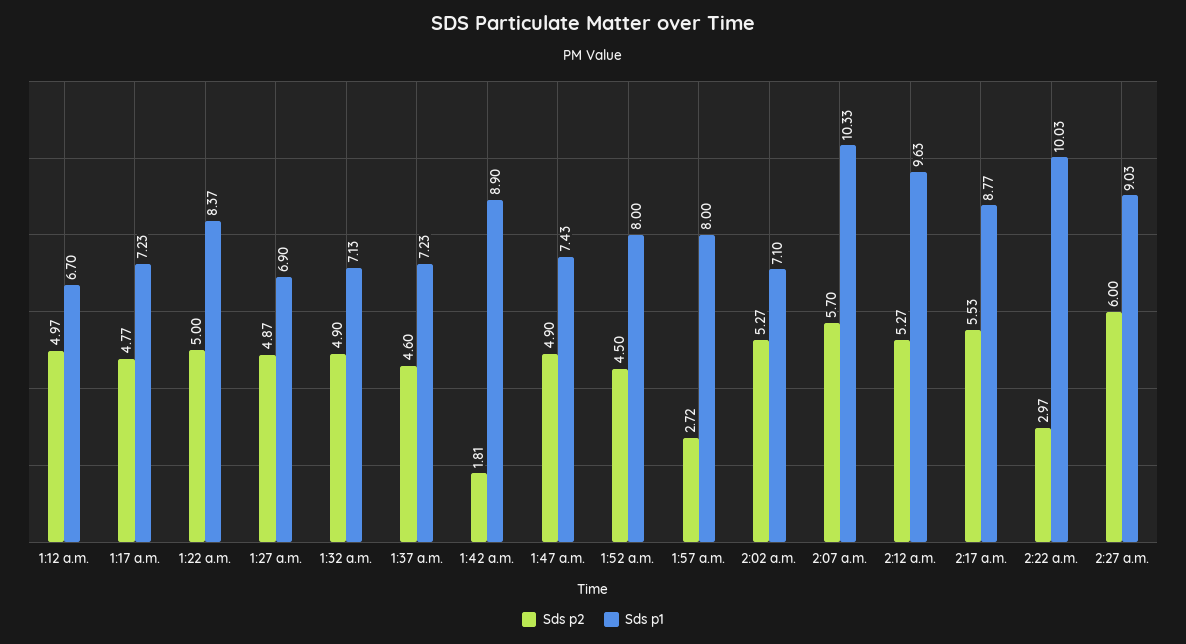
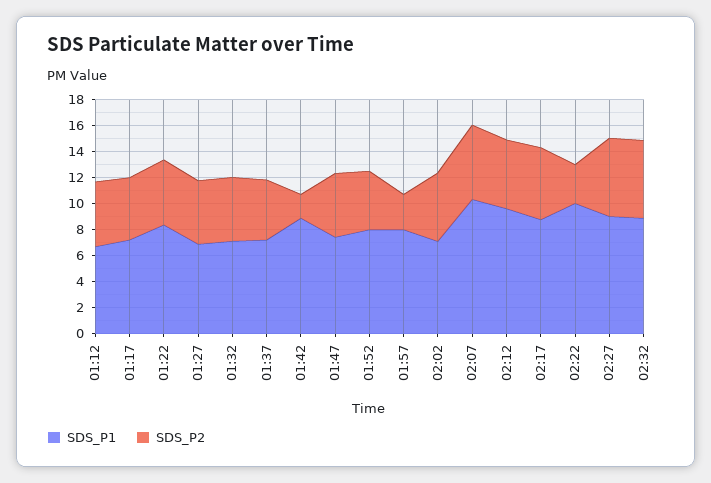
Sds p1, 02:32: none -> 9
Sds p2, 02:32: none -> 6

